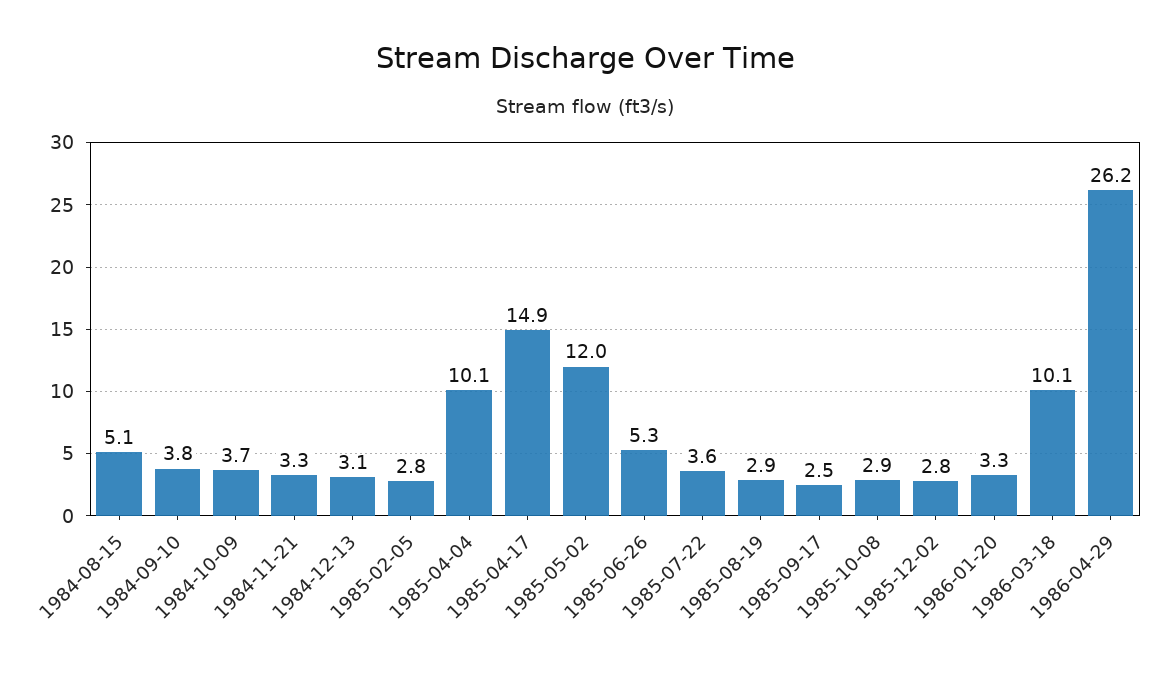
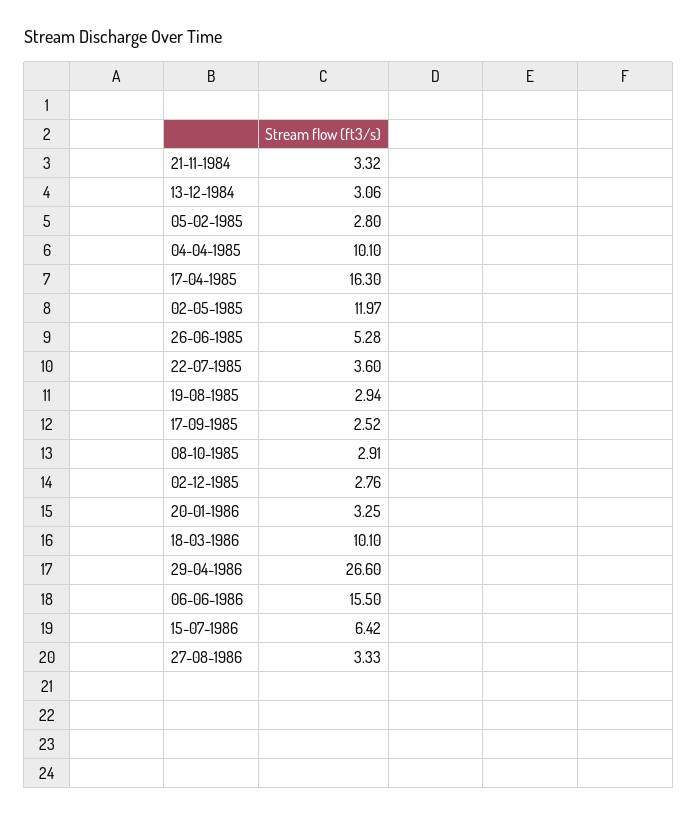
1984-08-15: 5.1 -> none
1984-09-10: 3.8 -> none
1984-10-09: 3.7 -> none
1985-04-17: 14.9 -> 16.3
1986-04-29: 26.2 -> 26.6
06-06-1986: none -> 15.5
15-07-1986: none -> 6.42
27-08-1986: none -> 3.33

